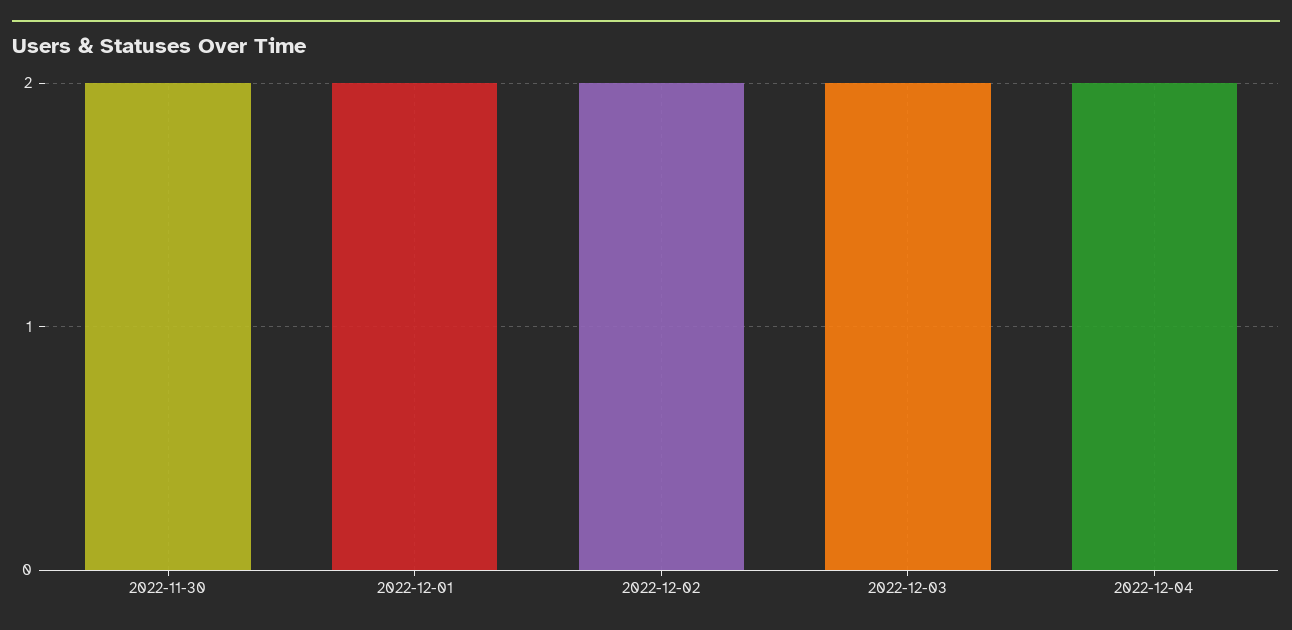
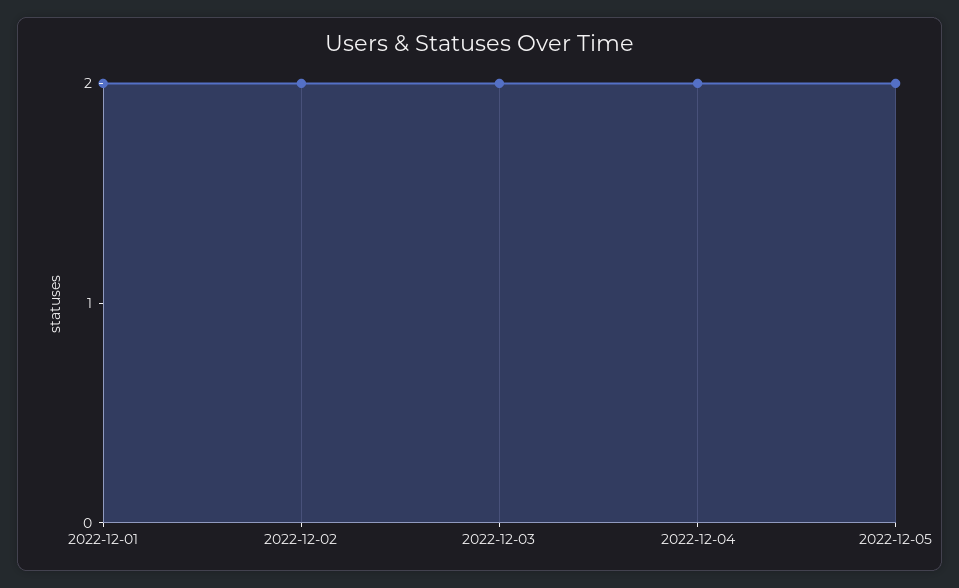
2022-11-30: 2 -> none
2022-12-05: none -> 2

